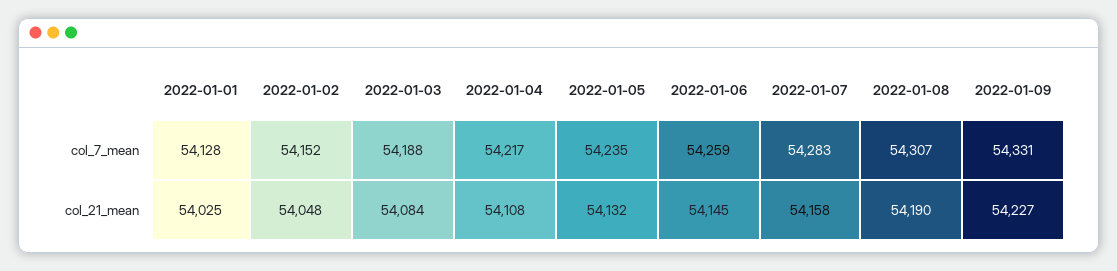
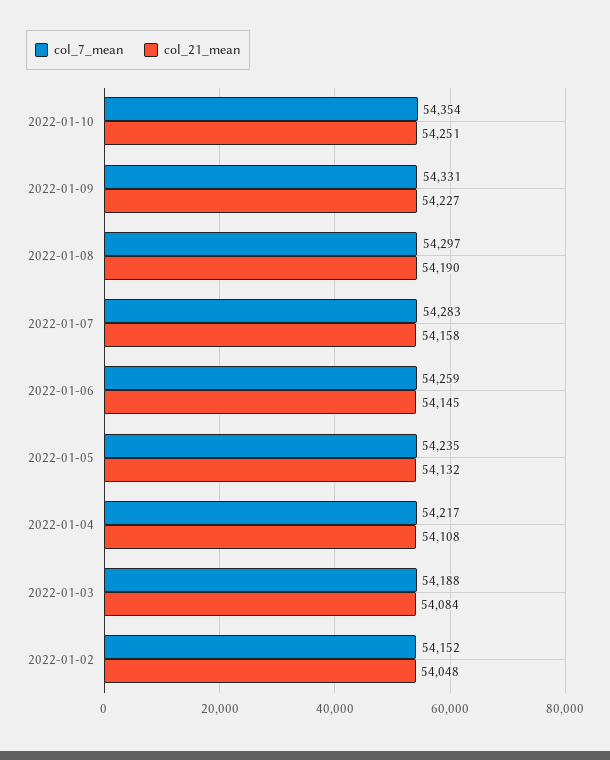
col_7_mean, 2022-01-01: 54128 -> none
col_7_mean, 2022-01-08: 54307 -> 54297
col_21_mean, 2022-01-01: 54025 -> none
col_7_mean, 2022-01-10: none -> 54354
col_21_mean, 2022-01-10: none -> 54251

